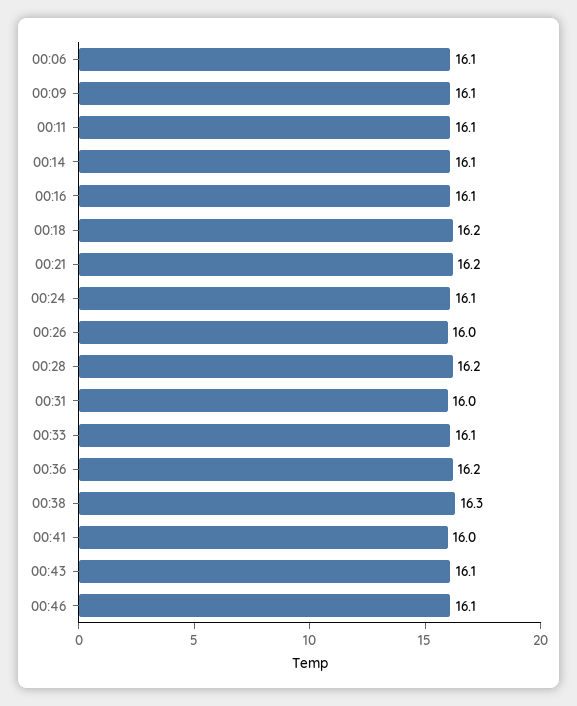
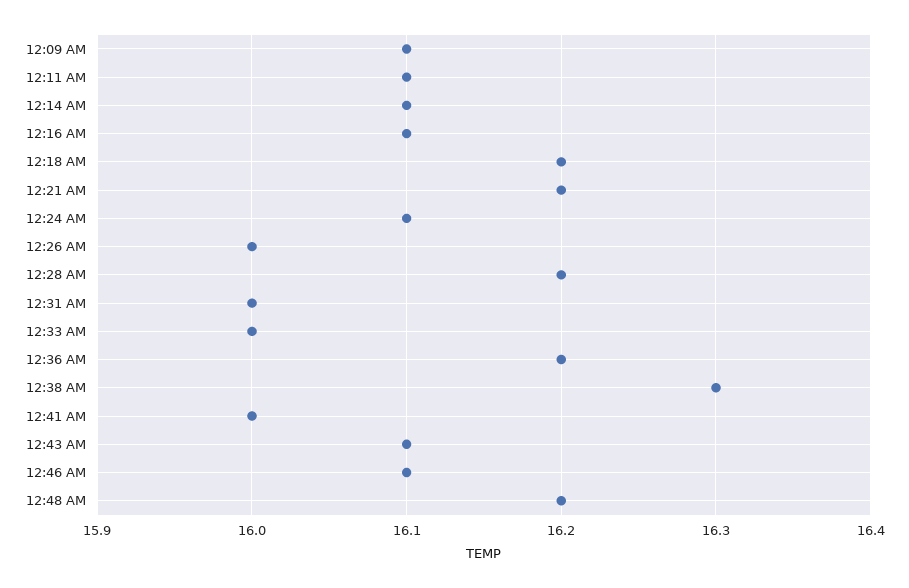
00:06: 16.1 -> none
00:33: 16.1 -> 16
12:48 AM: none -> 16.2

